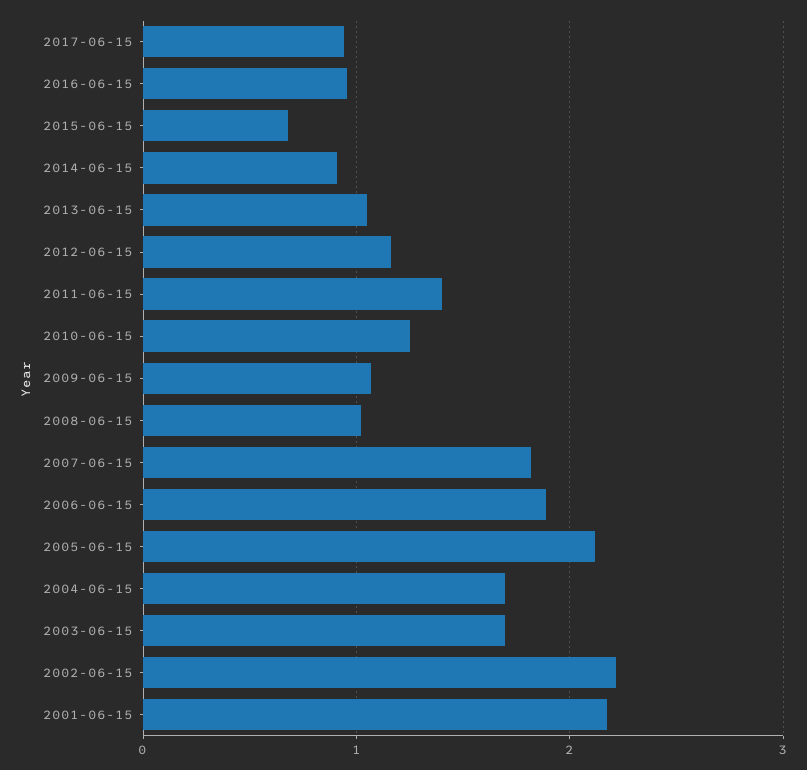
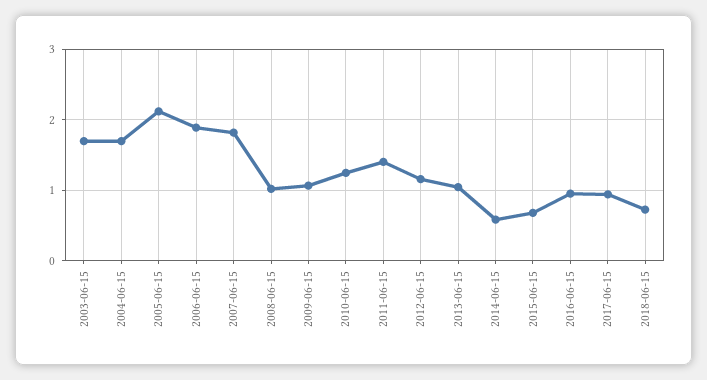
2014-06-15: 0.9 -> 0.6
2002-06-15: 2.2 -> none
2001-06-15: 2.2 -> none
2018-06-15: none -> 0.7

